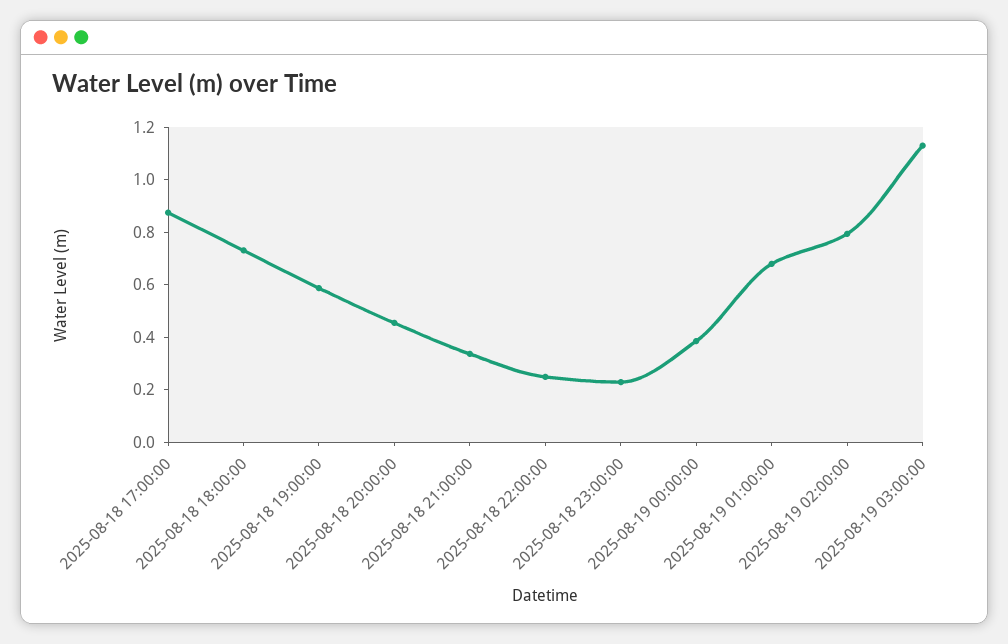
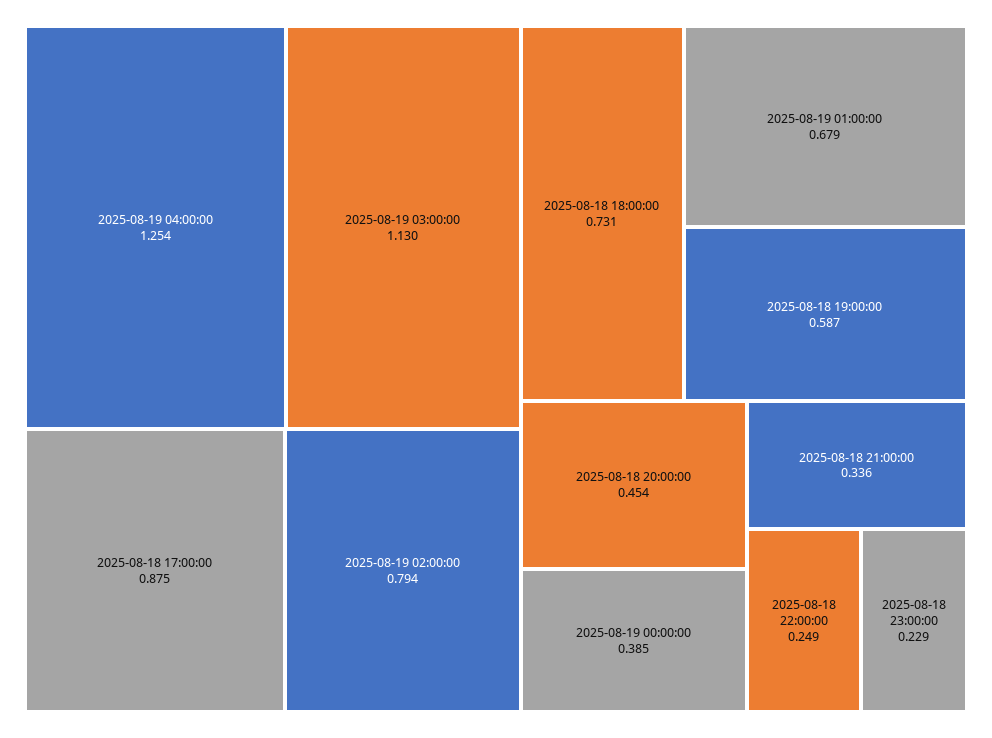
2025-08-19 04:00:00: none -> 1.254

